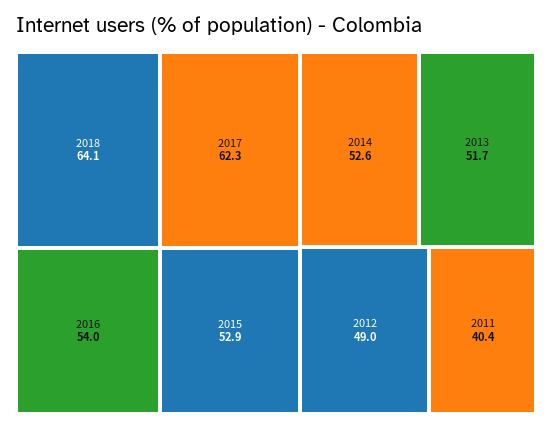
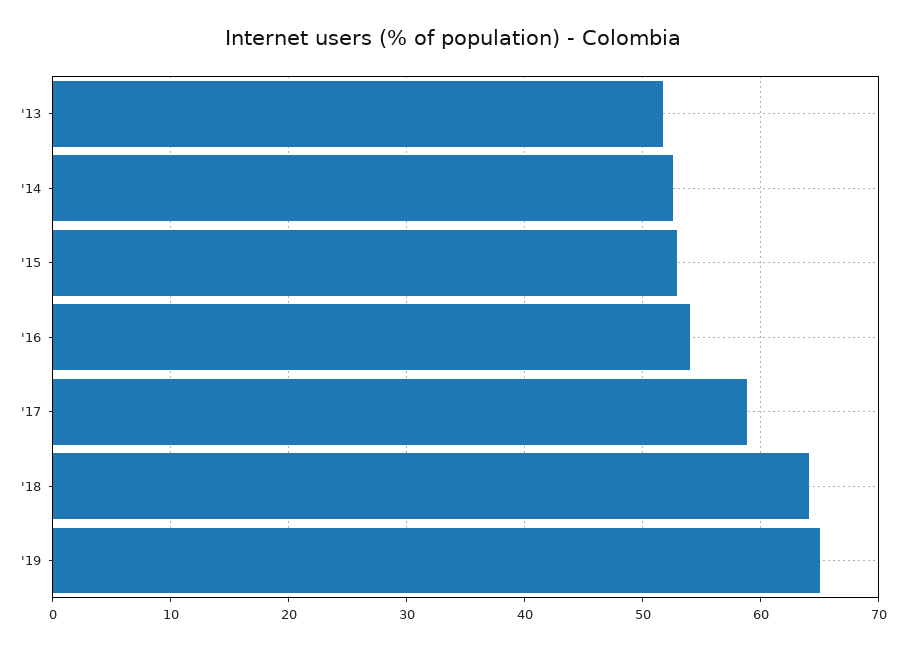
2017: 62.3 -> 59
2012: 49 -> none
2011: 40.4 -> none
'19: none -> 65

